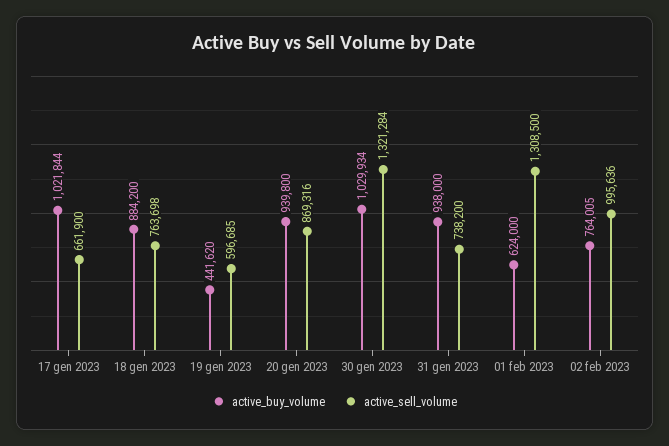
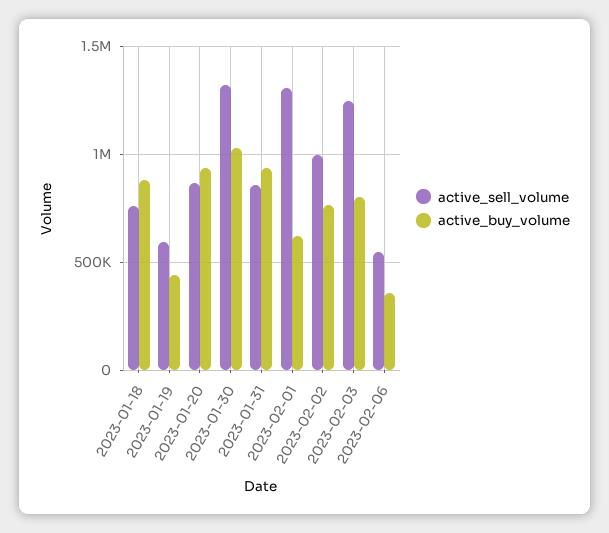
active_buy_volume, 17 gen 2023: 1021844 -> none
active_sell_volume, 17 gen 2023: 661900 -> none
active_sell_volume, 31 gen 2023: 738200 -> 850000
active_sell_volume, 2023-02-03: none -> 1250000
active_buy_volume, 2023-02-03: none -> 800000
active_sell_volume, 2023-02-06: none -> 550000
active_buy_volume, 2023-02-06: none -> 350000

